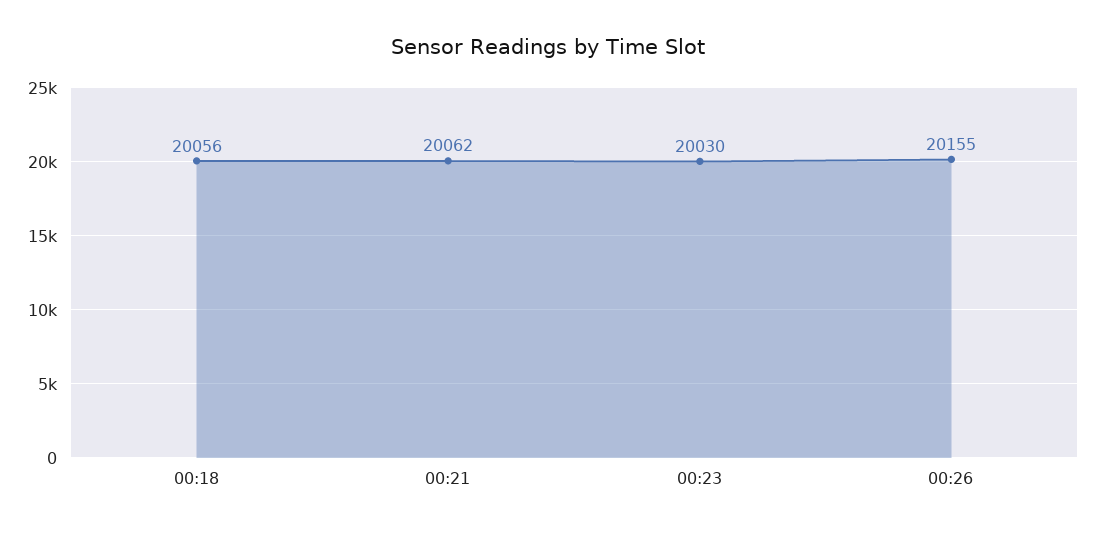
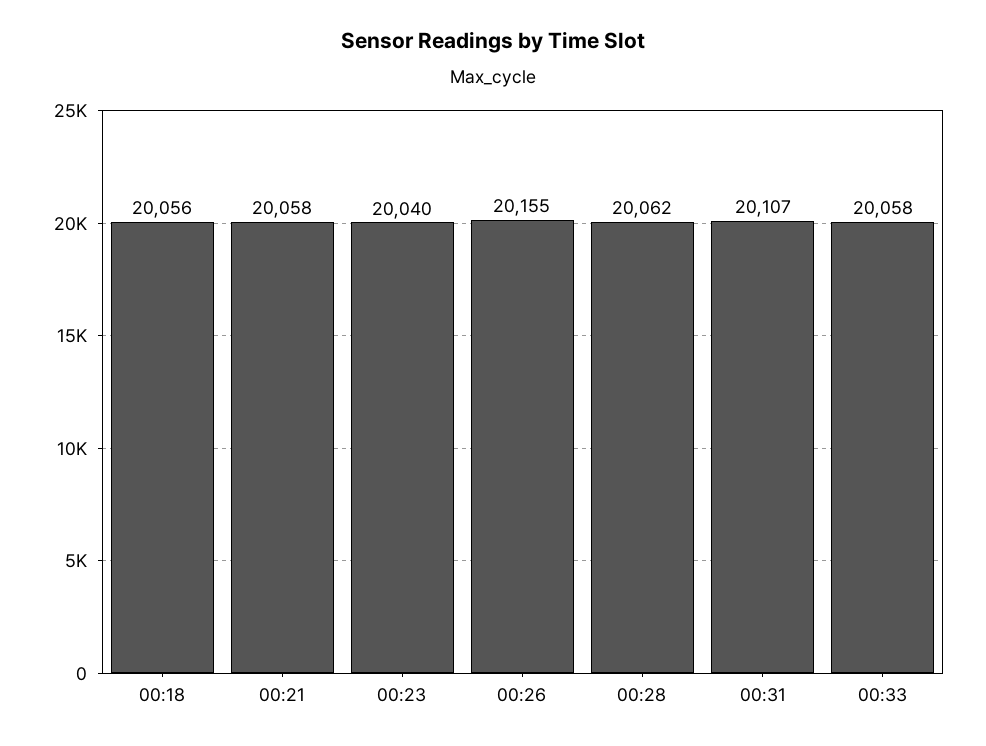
00:21: 20062 -> 20058
00:23: 20030 -> 20040
00:28: none -> 20062
00:31: none -> 20107
00:33: none -> 20058

